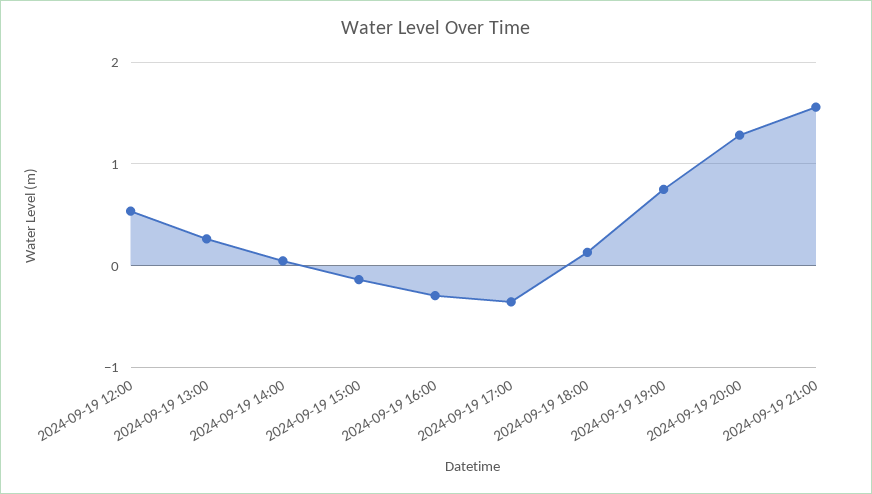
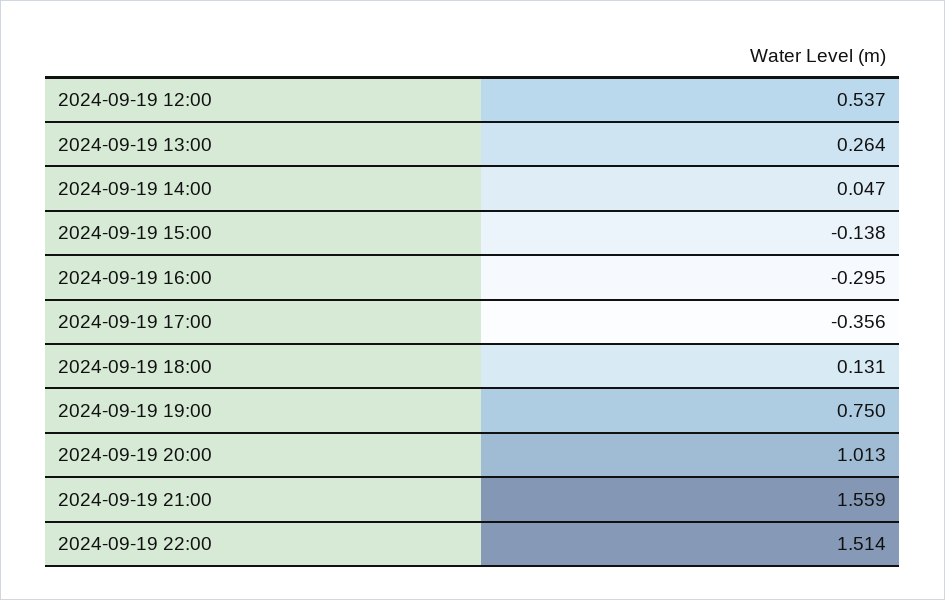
2024-09-19 20:00: 1.3 -> 1.013
2024-09-19 22:00: none -> 1.514

